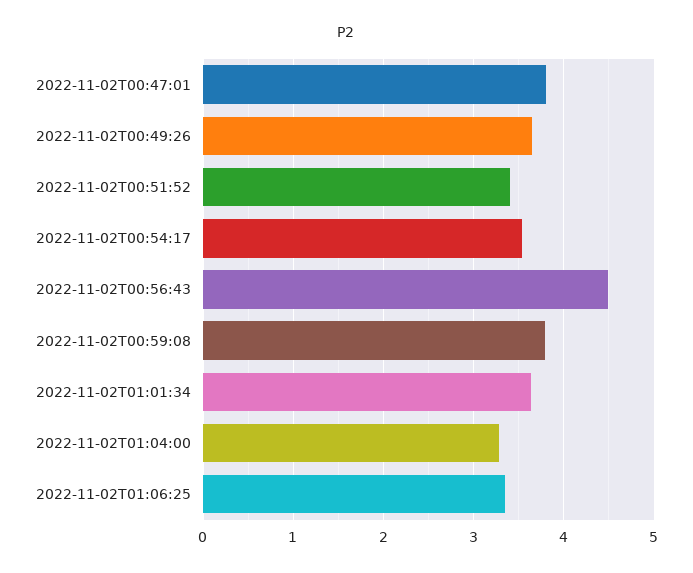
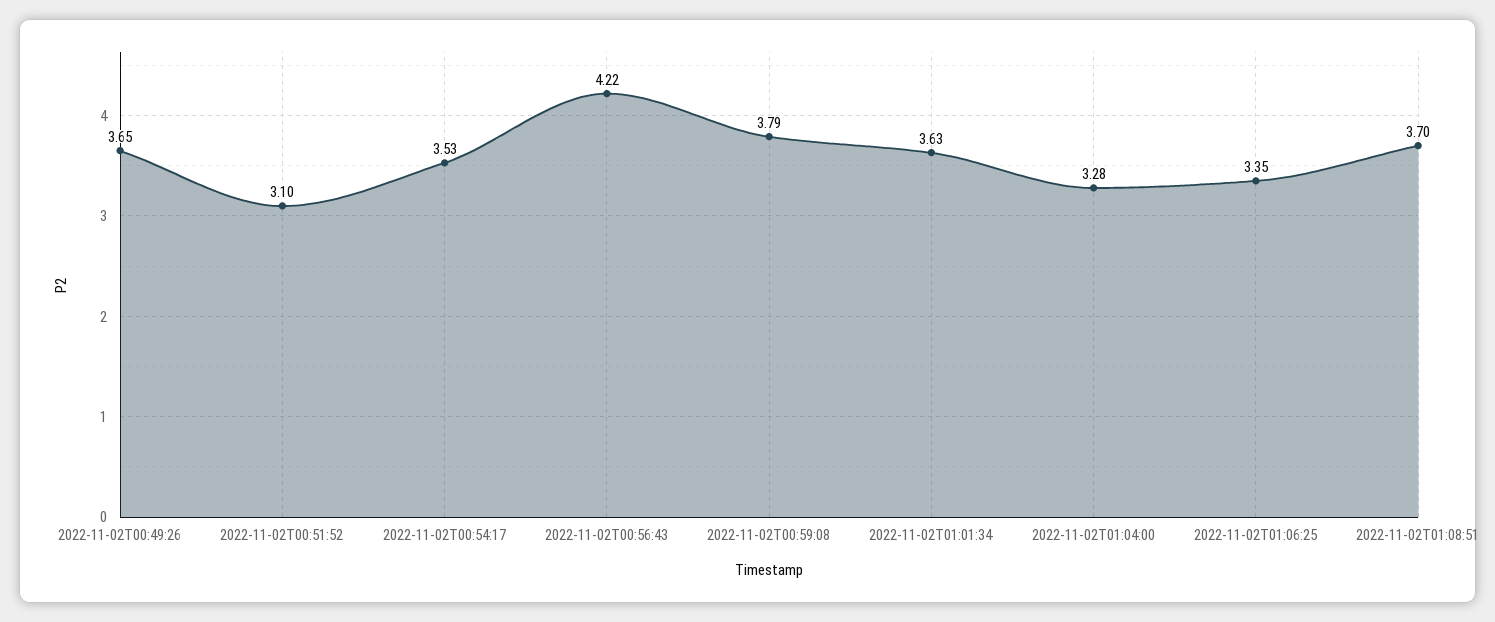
2022-11-02T00:47:01: 3.8 -> none
2022-11-02T00:51:52: 3.4 -> 3.1
2022-11-02T00:56:43: 4.5 -> 4.22
2022-11-02T01:08:51: none -> 3.7

